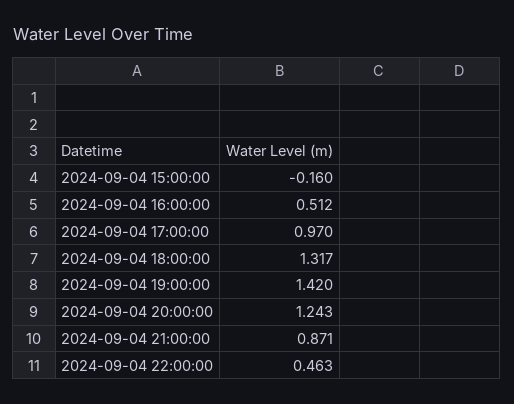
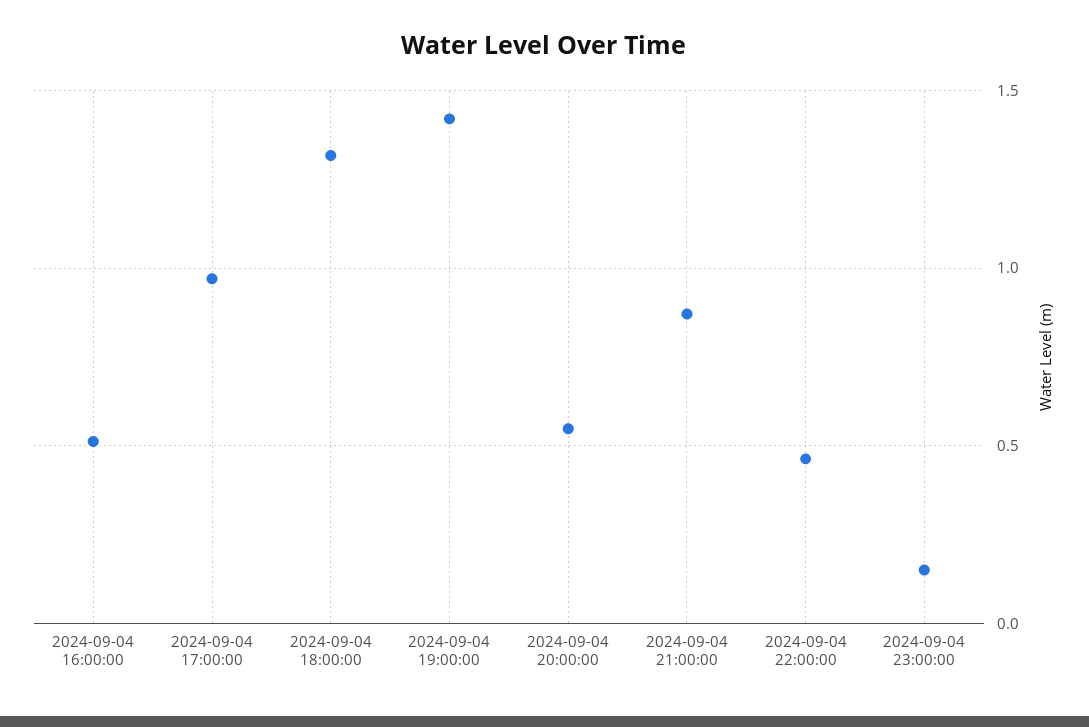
2024-09-04 15:00:00: -0.16 -> none
2024-09-04 20:00:00: 1.243 -> 0.55
2024-09-04 23:00:00: none -> 0.15

